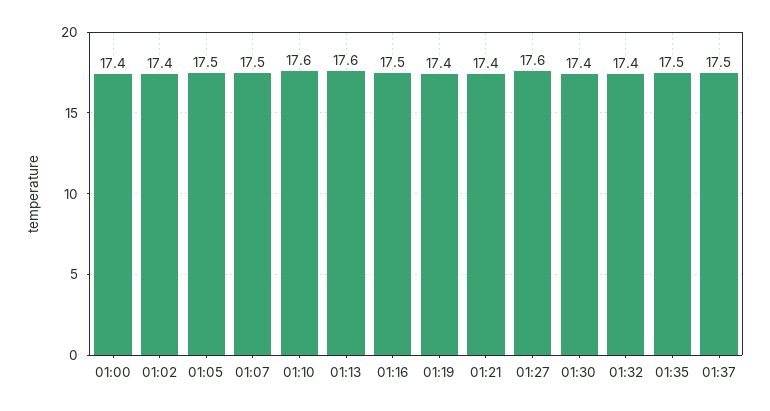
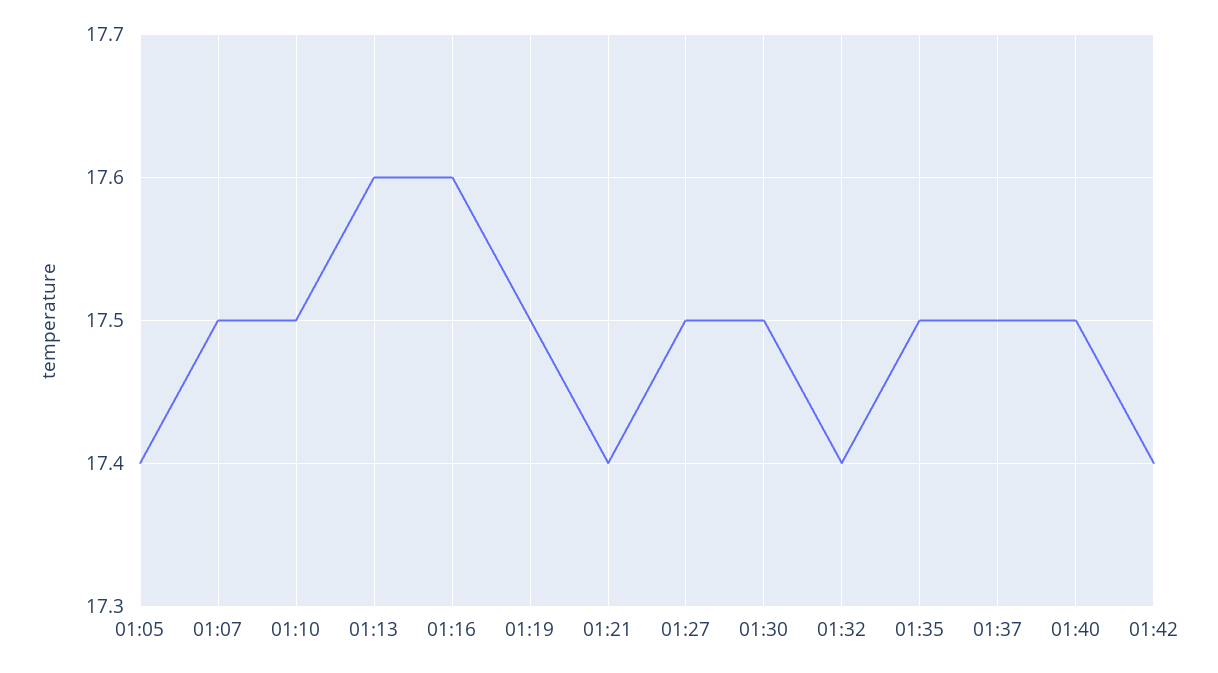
01:00: 17.4 -> none
01:02: 17.4 -> none
01:05: 17.5 -> 17.4
01:10: 17.6 -> 17.5
01:16: 17.5 -> 17.6
01:19: 17.4 -> 17.5
01:27: 17.6 -> 17.5
01:30: 17.4 -> 17.5
01:40: none -> 17.5
01:42: none -> 17.4

